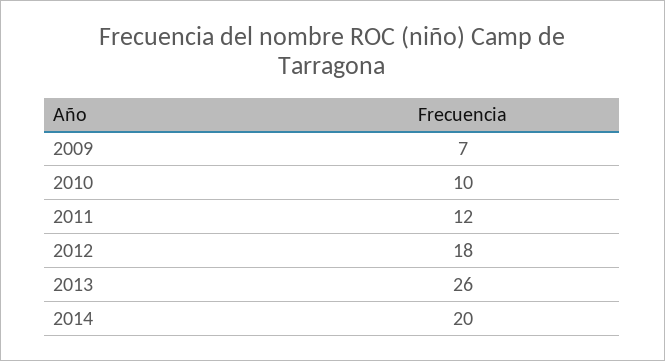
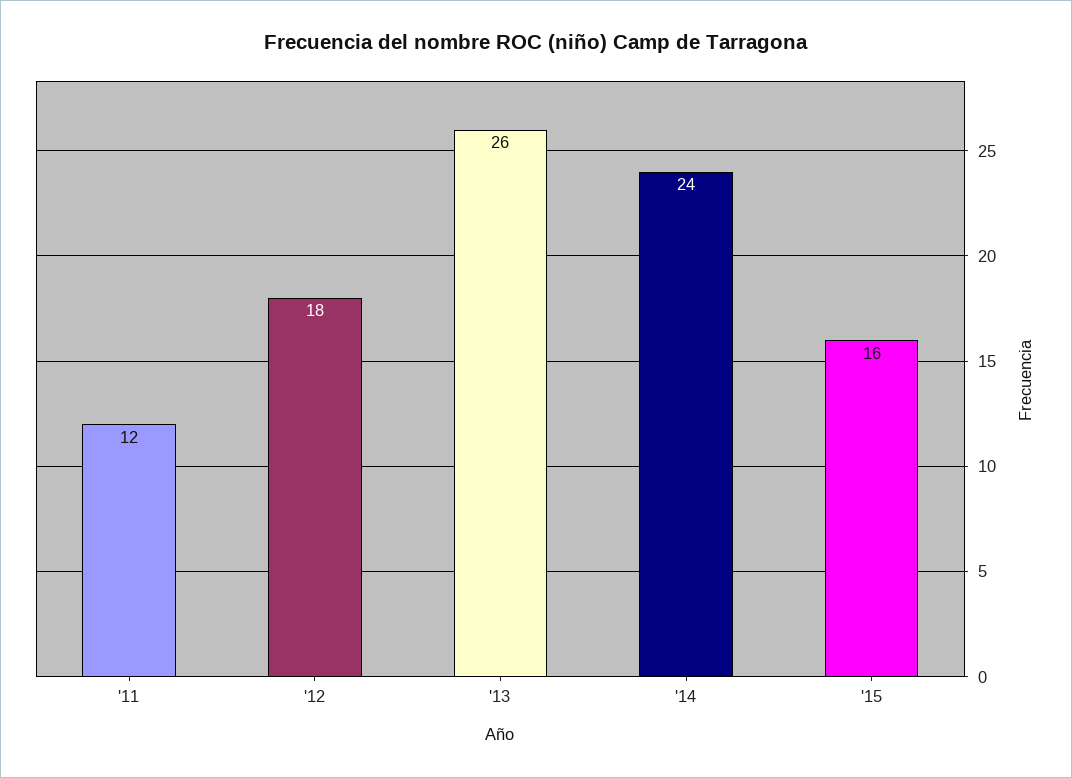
2009: 7 -> none
2010: 10 -> none
2014: 20 -> 24
'15: none -> 16

